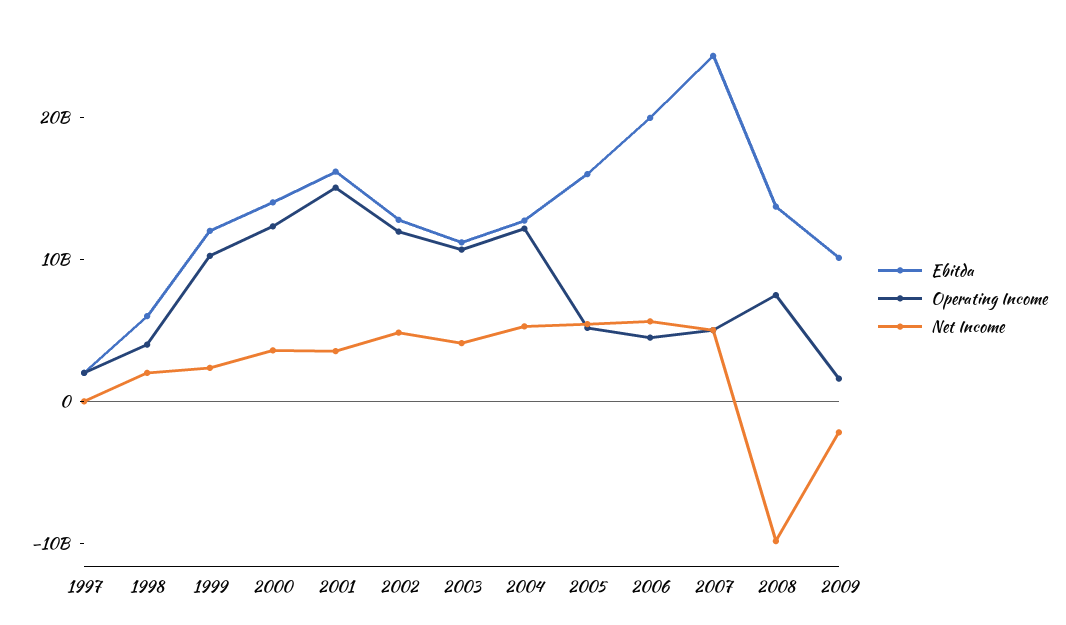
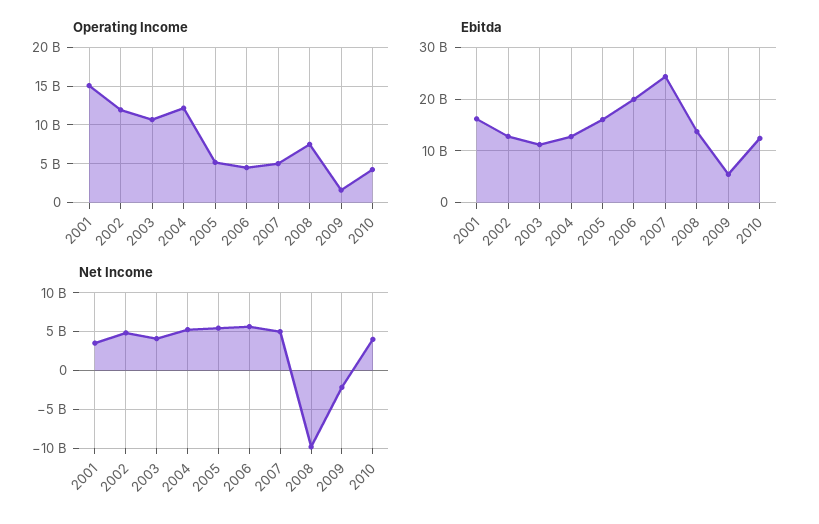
Ebitda, 1997: 2000000000 -> none
Operating Income, 1997: 2000000000 -> none
Net Income, 1997: 0 -> none
Ebitda, 1998: 6000000000 -> none
Operating Income, 1998: 4000000000 -> none
Net Income, 1998: 2000000000 -> none
Ebitda, 1999: 12000000000 -> none
Operating Income, 1999: 10000000000 -> none
Net Income, 1999: 2000000000 -> none
Ebitda, 2000: 14000000000 -> none
Operating Income, 2000: 12000000000 -> none
Net Income, 2000: 4000000000 -> none
Ebitda, 2009: 10000000000 -> 6000000000
Operating Income, 2010: none -> 4000000000
Ebitda, 2010: none -> 12000000000
Net Income, 2010: none -> 4000000000

